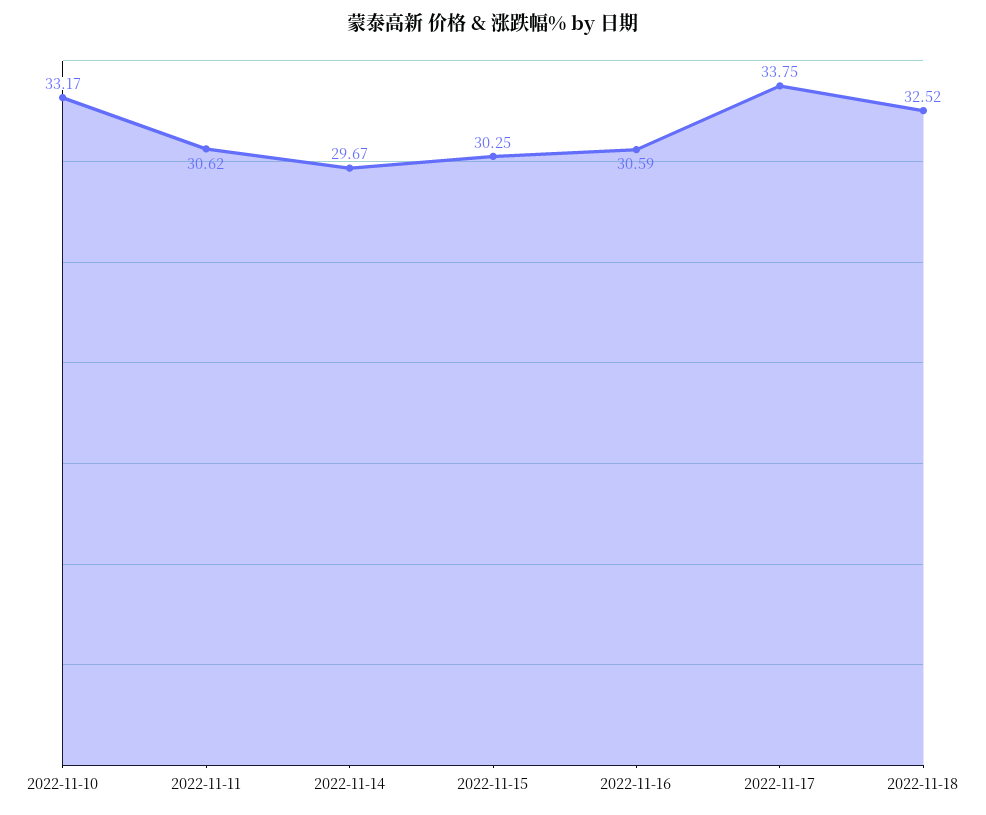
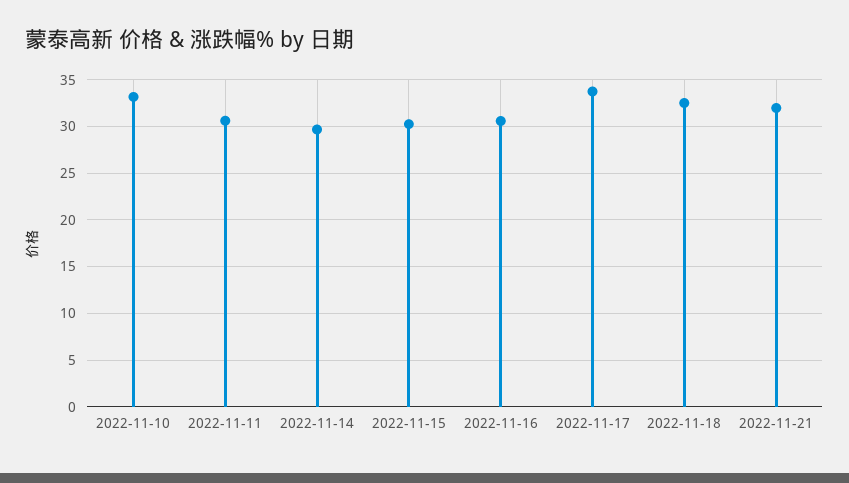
2022-11-21: none -> 32

